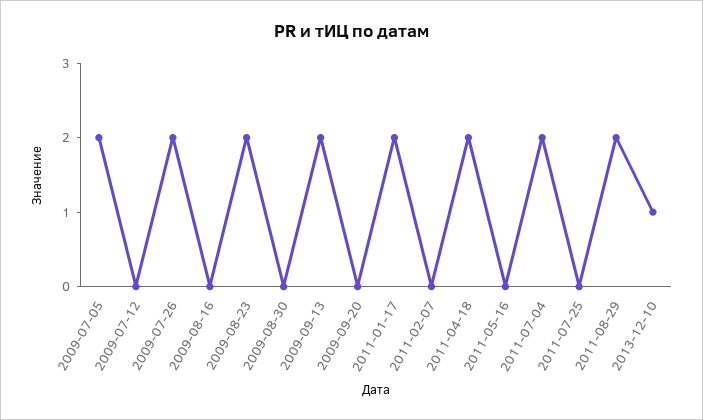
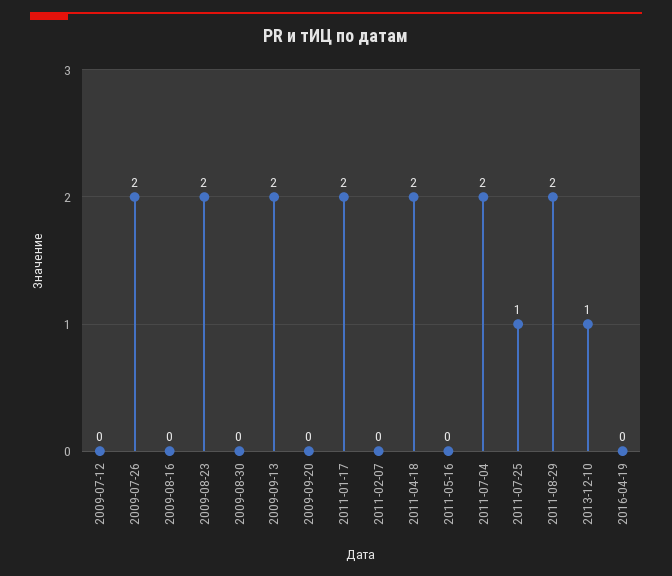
2009-07-05: 2 -> none
2011-07-25: 0 -> 1
2016-04-19: none -> 0

